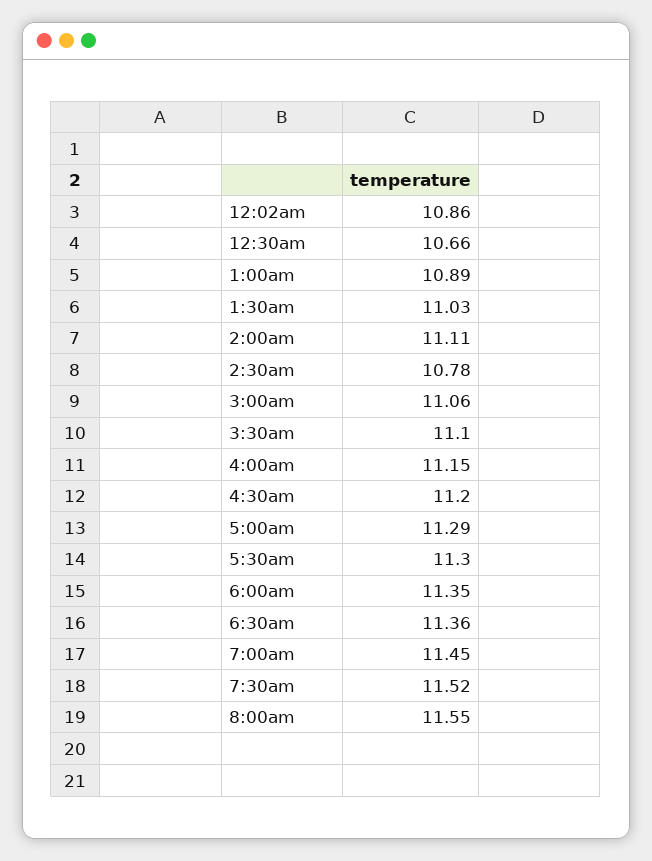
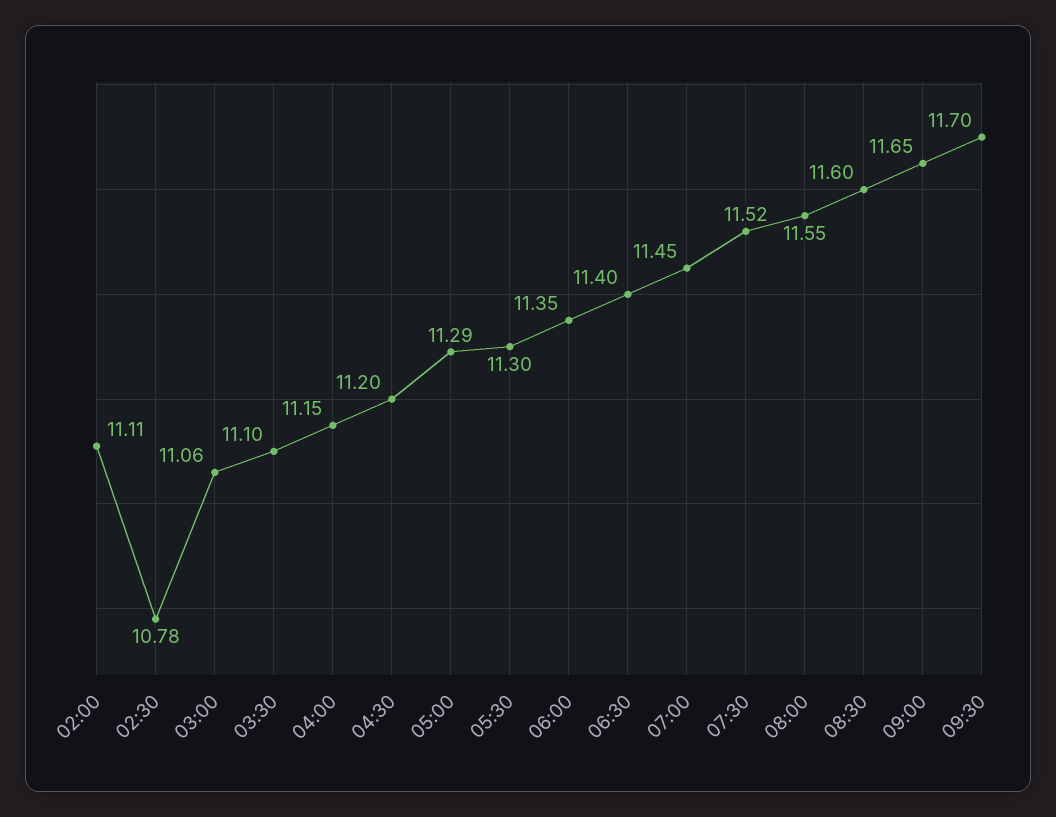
12:02am: 10.86 -> none
12:30am: 10.66 -> none
1:00am: 10.89 -> none
1:30am: 11.03 -> none
6:30am: 11.36 -> 11.4
08:30: none -> 11.6
09:00: none -> 11.65
09:30: none -> 11.7

